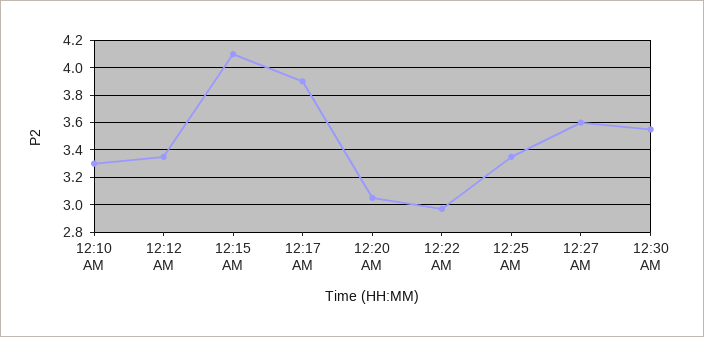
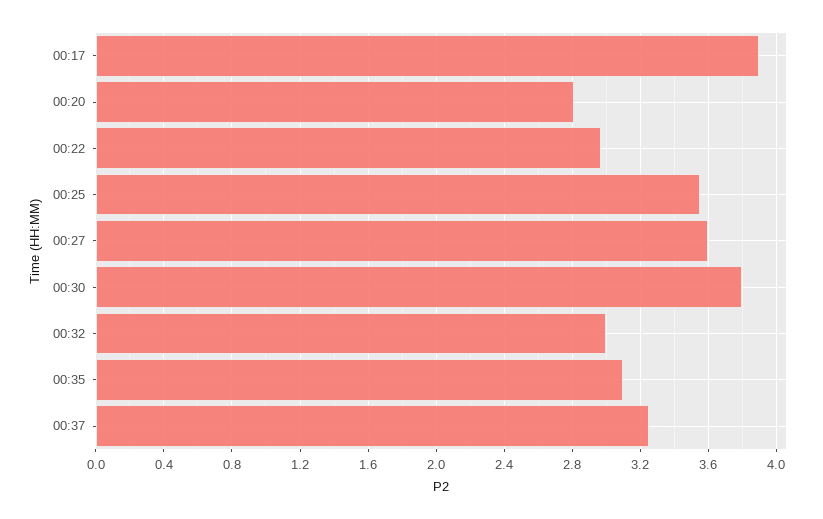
12:10 AM: 3.3 -> none
12:12 AM: 3.35 -> none
12:15 AM: 4.1 -> none
12:20 AM: 3.05 -> 2.8
12:25 AM: 3.35 -> 3.55
12:30 AM: 3.55 -> 3.8
00:32: none -> 3
00:35: none -> 3.1
00:37: none -> 3.25

